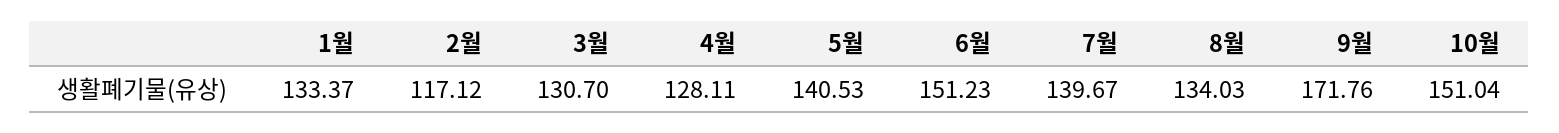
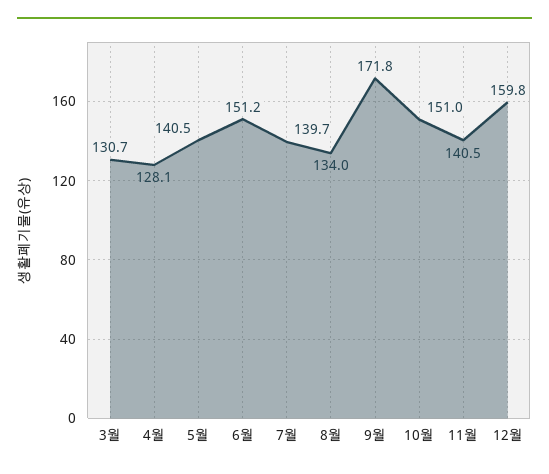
1월: 133.37 -> none
2월: 117.12 -> none
11월: none -> 140.5
12월: none -> 159.8

